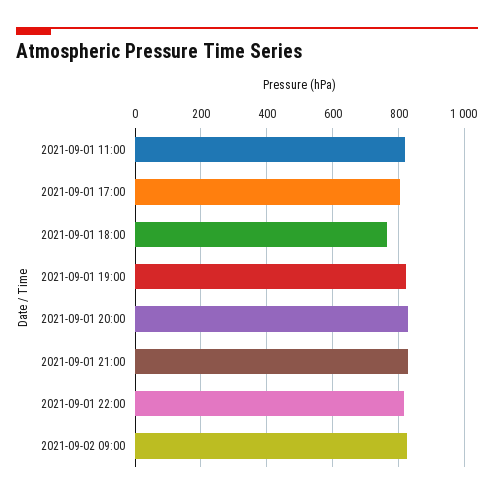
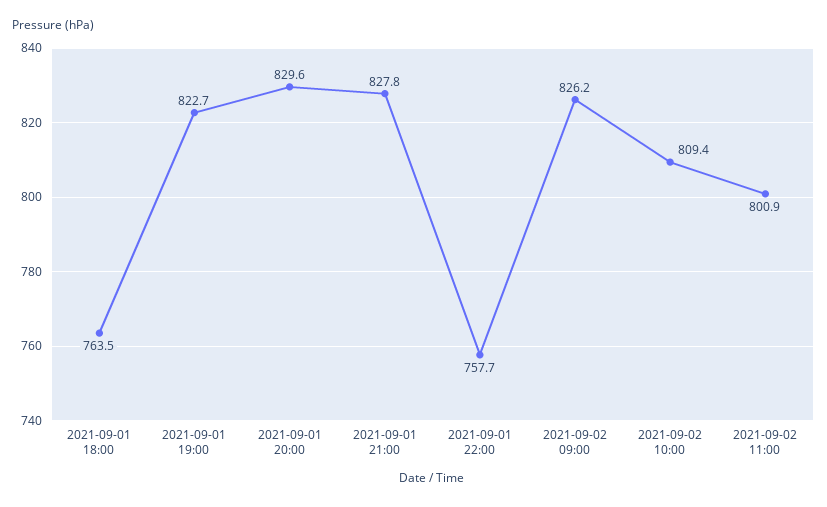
2021-09-01 11:00: 820 -> none
2021-09-01 17:00: 800 -> none
2021-09-01 22:00: 820 -> 757.7
2021-09-02 10:00: none -> 809.4
2021-09-02 11:00: none -> 800.9

